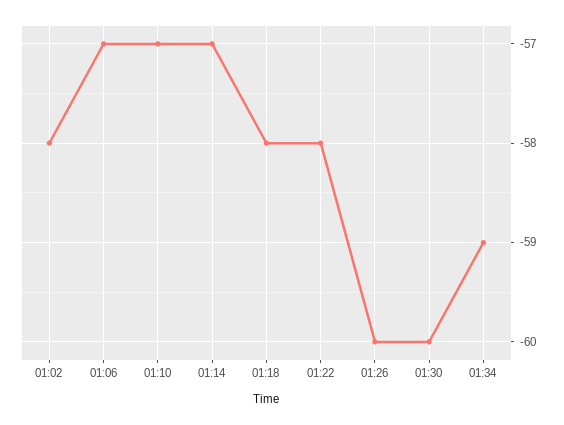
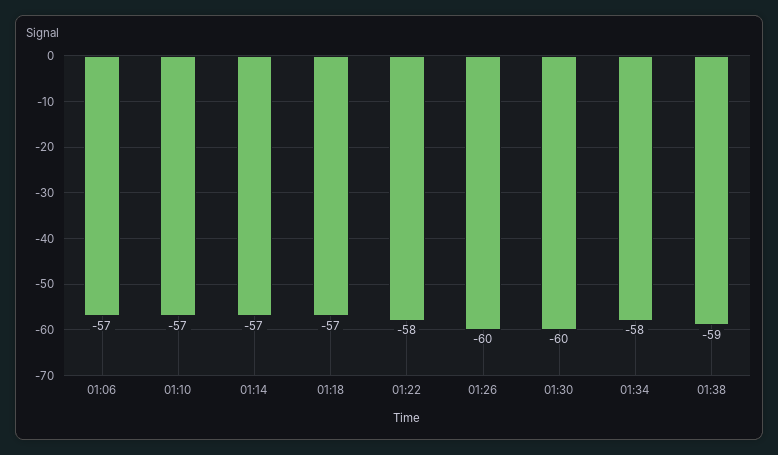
01:02: -58 -> none
01:18: -58 -> -57
01:34: -59 -> -58
01:38: none -> -59

